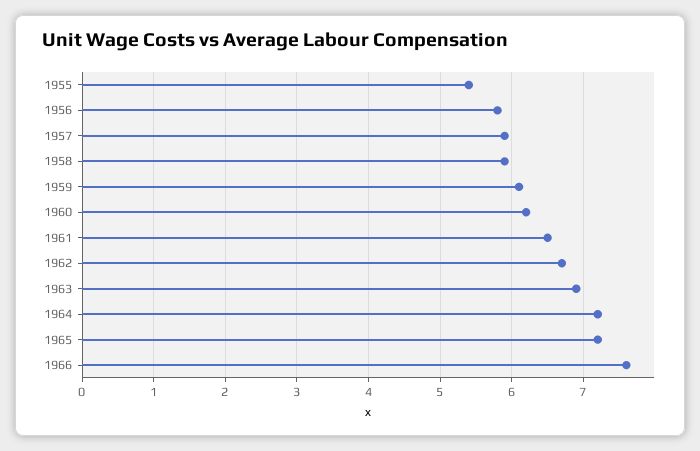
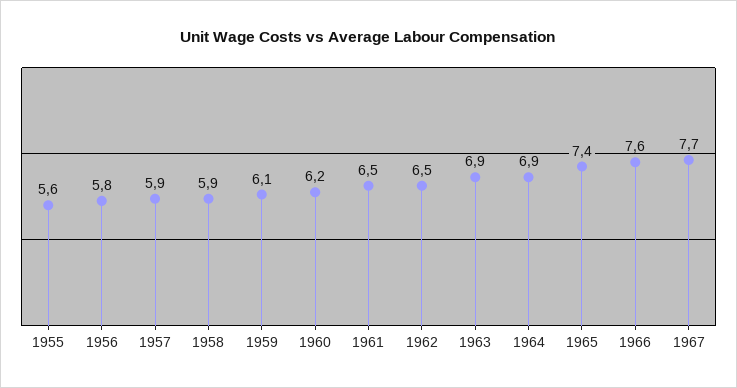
1955: 5.4 -> 5.6
1962: 6.7 -> 6.5
1964: 7.2 -> 6.9
1965: 7.2 -> 7.4
1967: none -> 7.7

